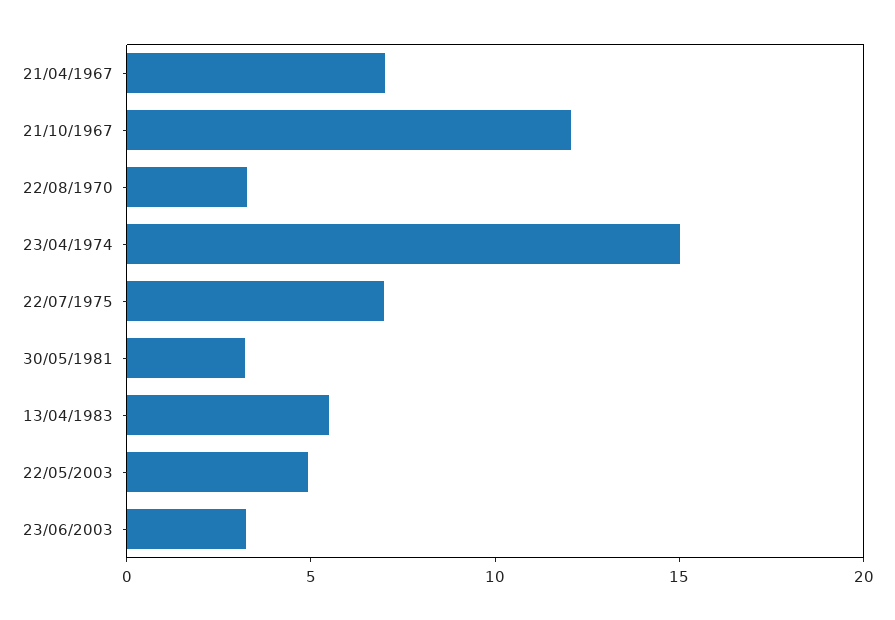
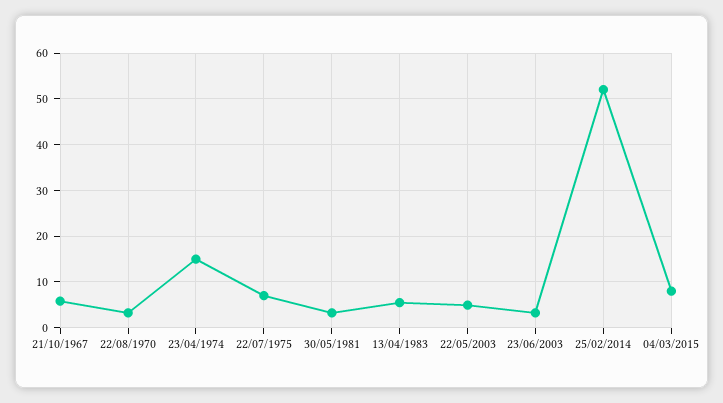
21/04/1967: 7 -> none
21/10/1967: 12 -> 6
25/02/2014: none -> 52
04/03/2015: none -> 8

